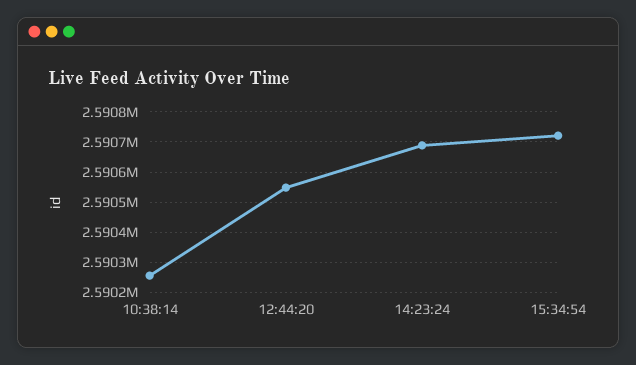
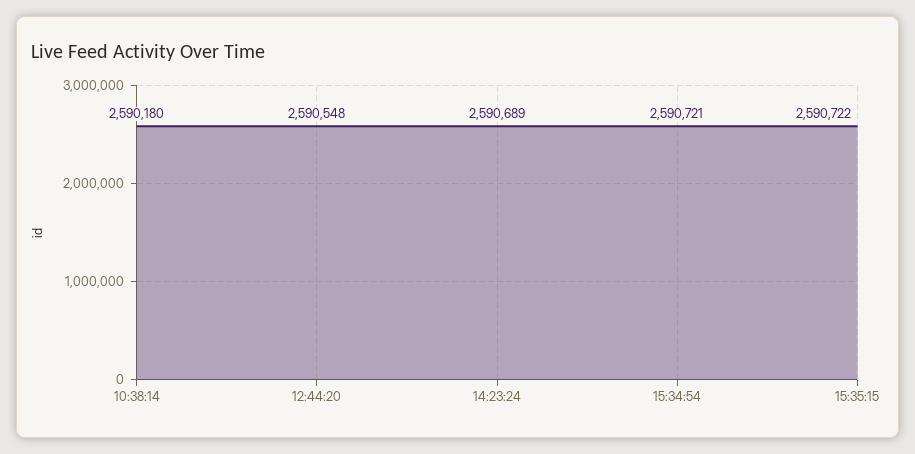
10:38:14: 2590260 -> 2590180
15:35:15: none -> 2590722

